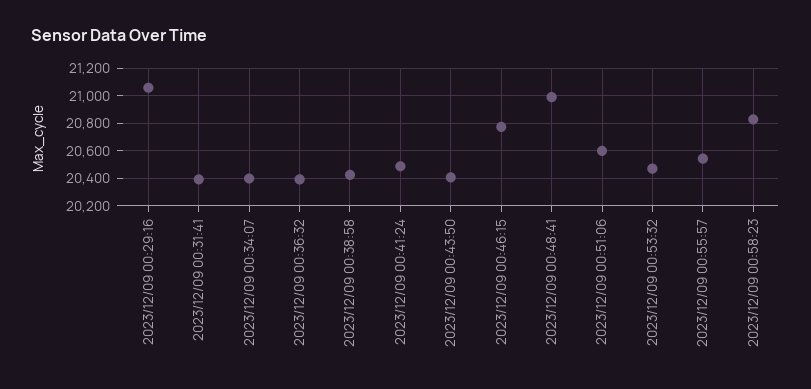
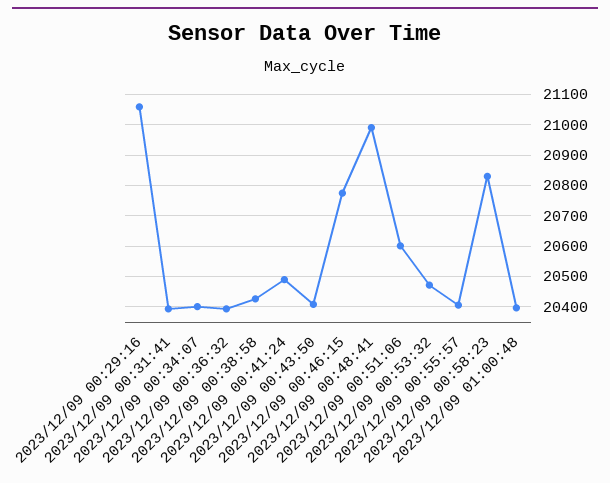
2023/12/09 00:55:57: 20550 -> 20400
2023/12/09 01:00:48: none -> 20400

